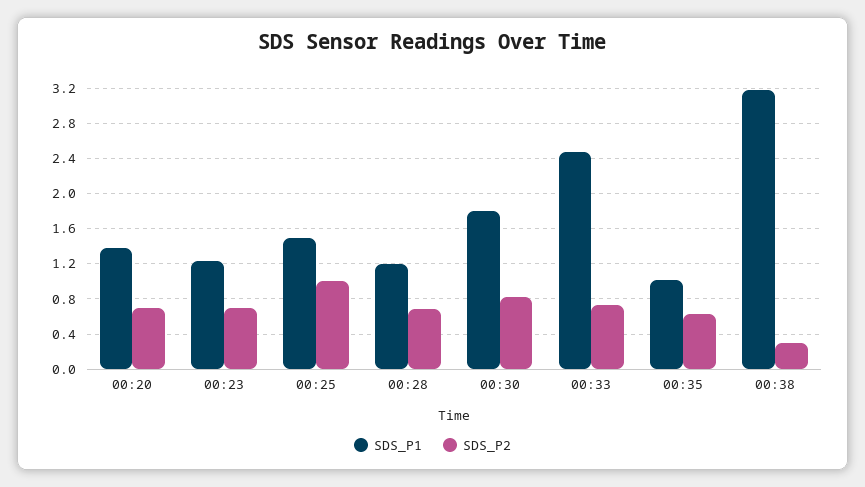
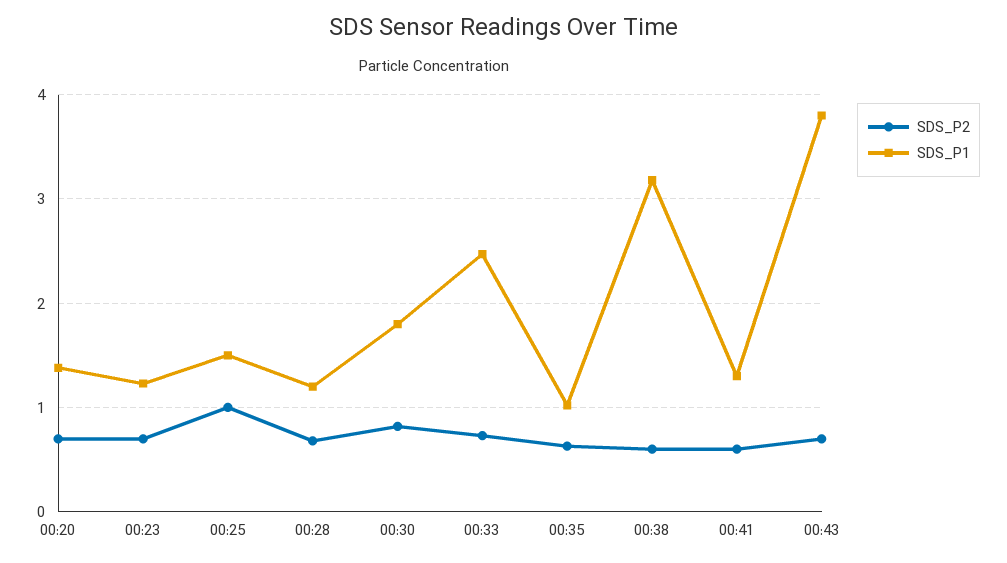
SDS_P2, 00:38: 0.3 -> 0.6
SDS_P2, 00:41: none -> 0.6
SDS_P1, 00:41: none -> 1.3
SDS_P2, 00:43: none -> 0.7
SDS_P1, 00:43: none -> 3.8

